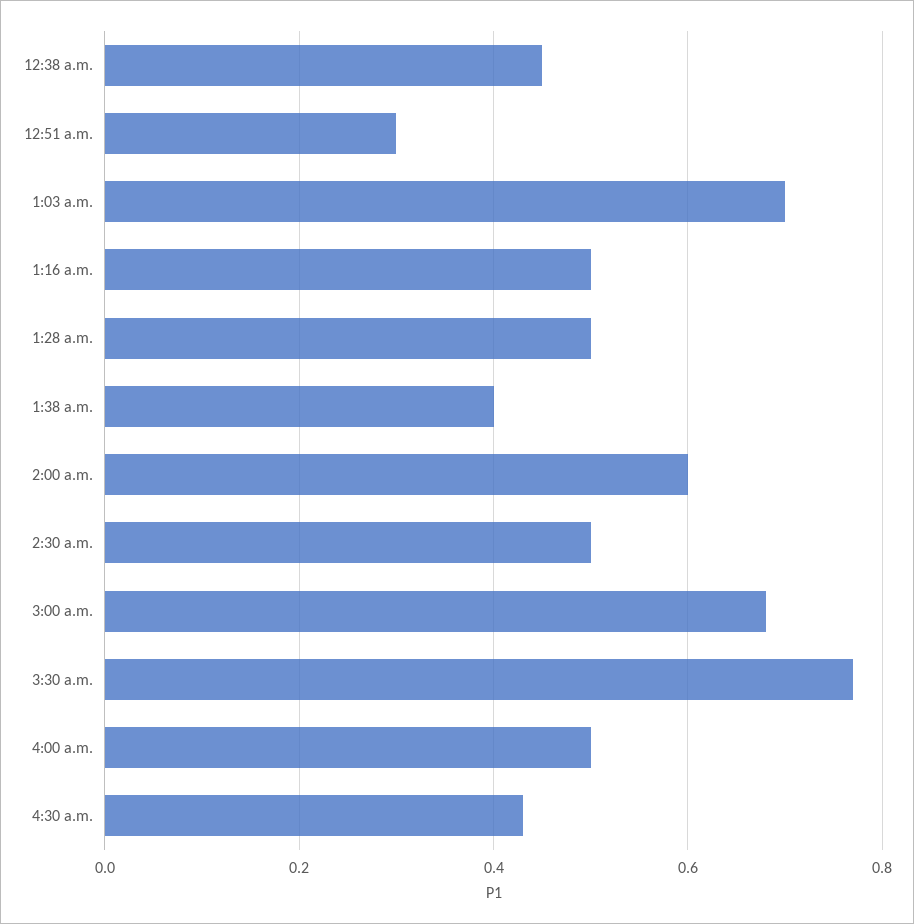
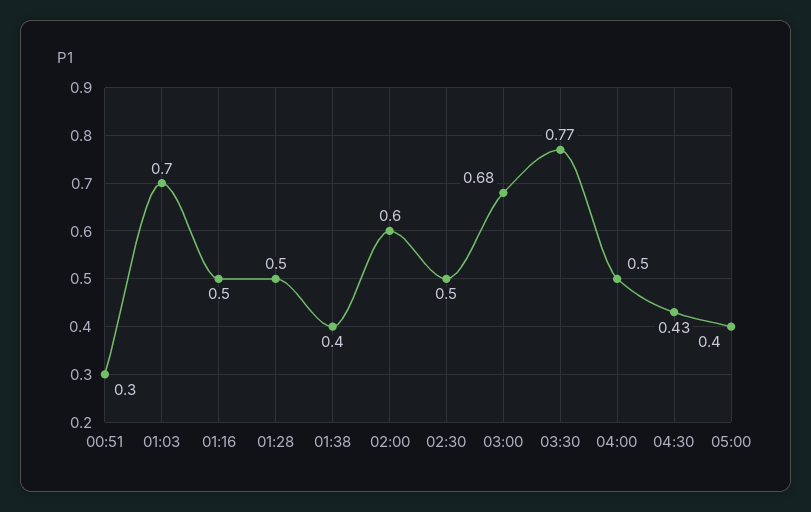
12:38 a.m.: 0.45 -> none
05:00: none -> 0.4

